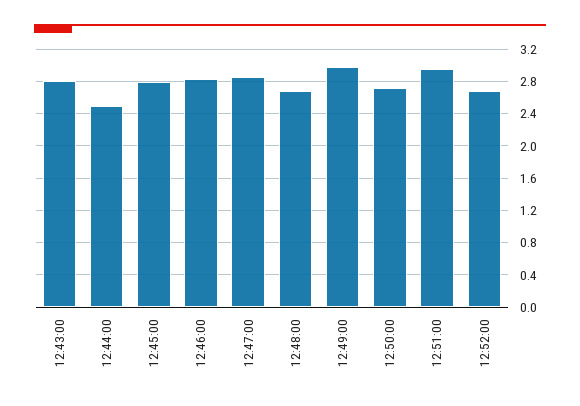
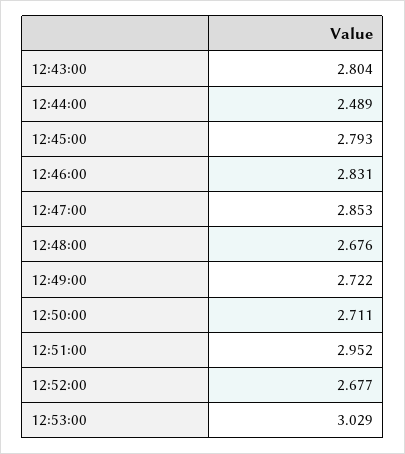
12:49:00: 3 -> 2.722
12:53:00: none -> 3.029

